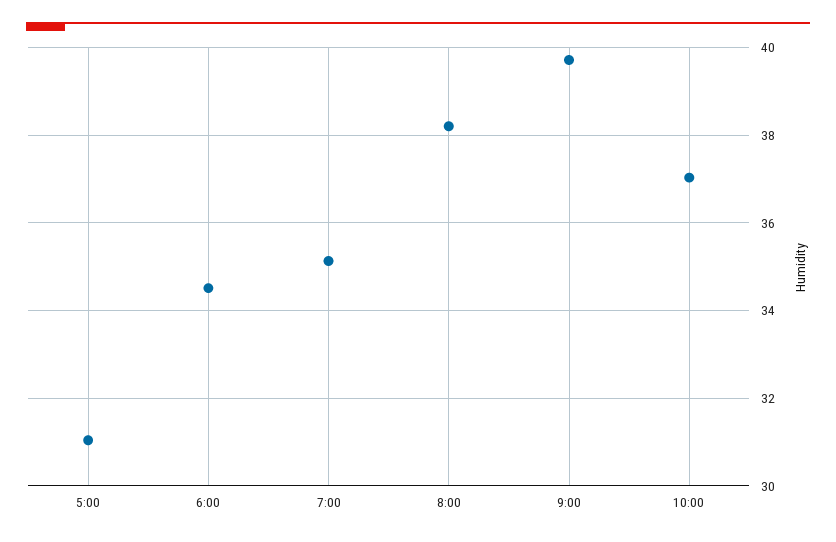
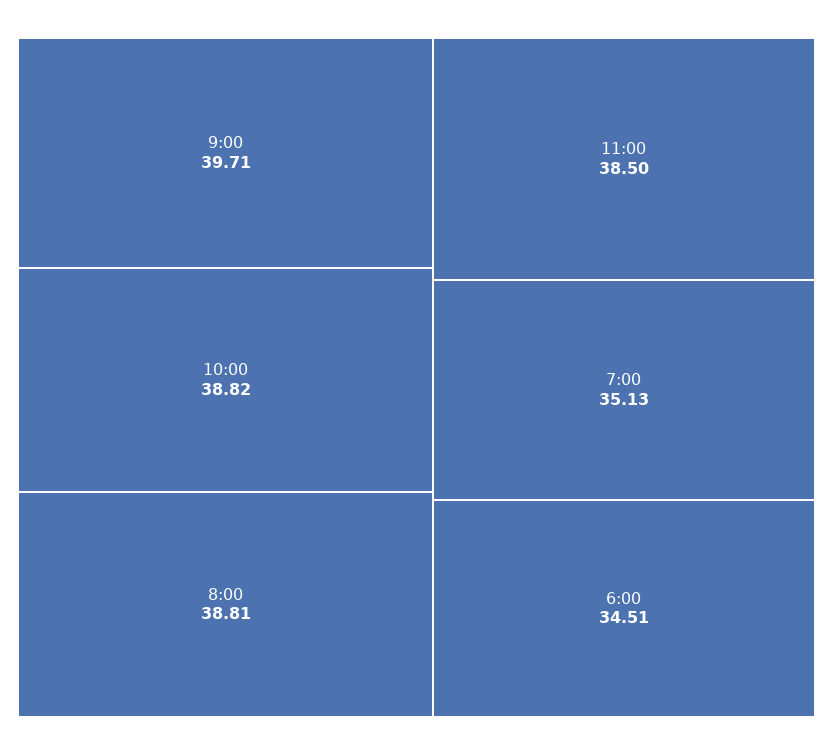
5:00: 31 -> none
8:00: 38.2 -> 38.81
10:00: 37 -> 38.82
11:00: none -> 38.5

